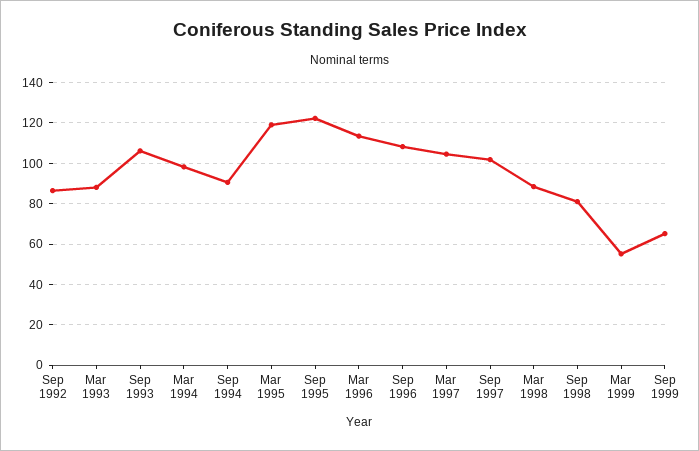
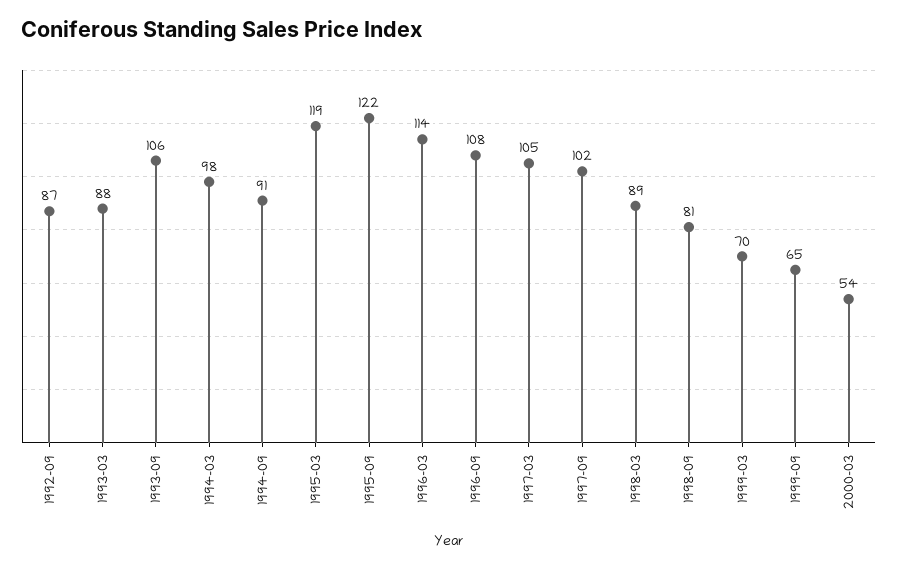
Mar 1999: 55 -> 70
2000-03: none -> 54

